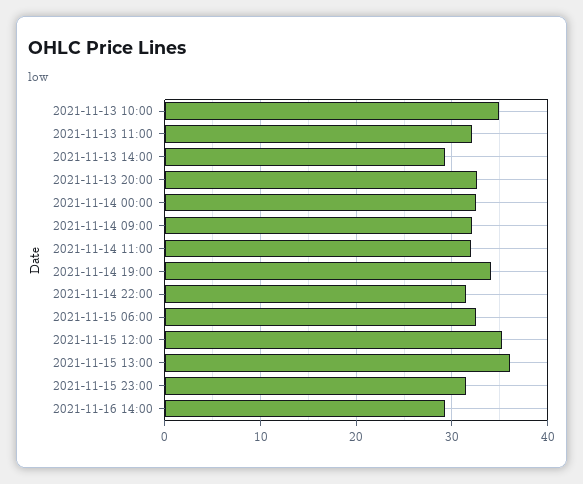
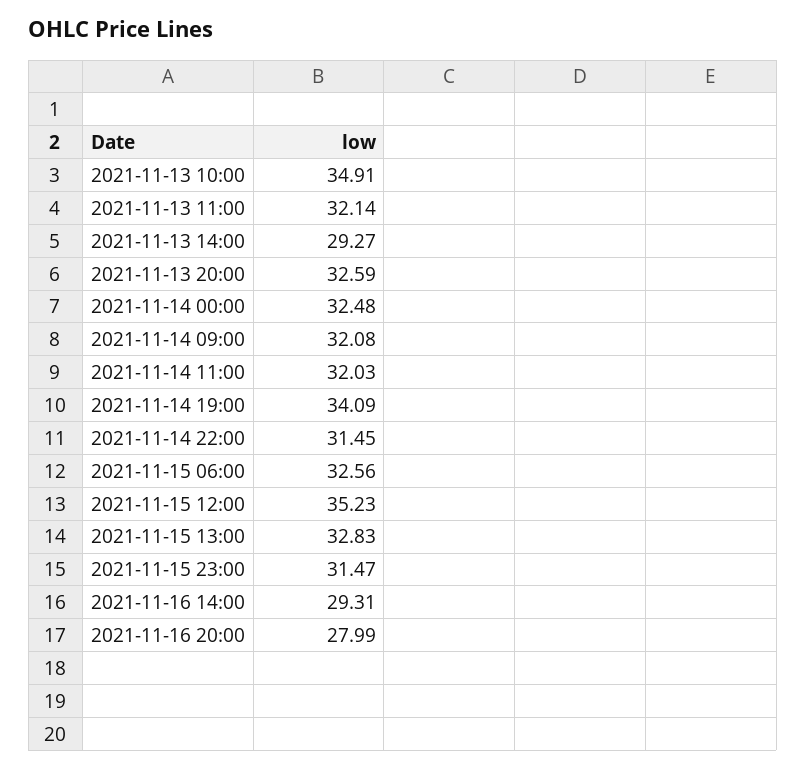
2021-11-15 13:00: 36 -> 32.83
2021-11-16 20:00: none -> 27.99

